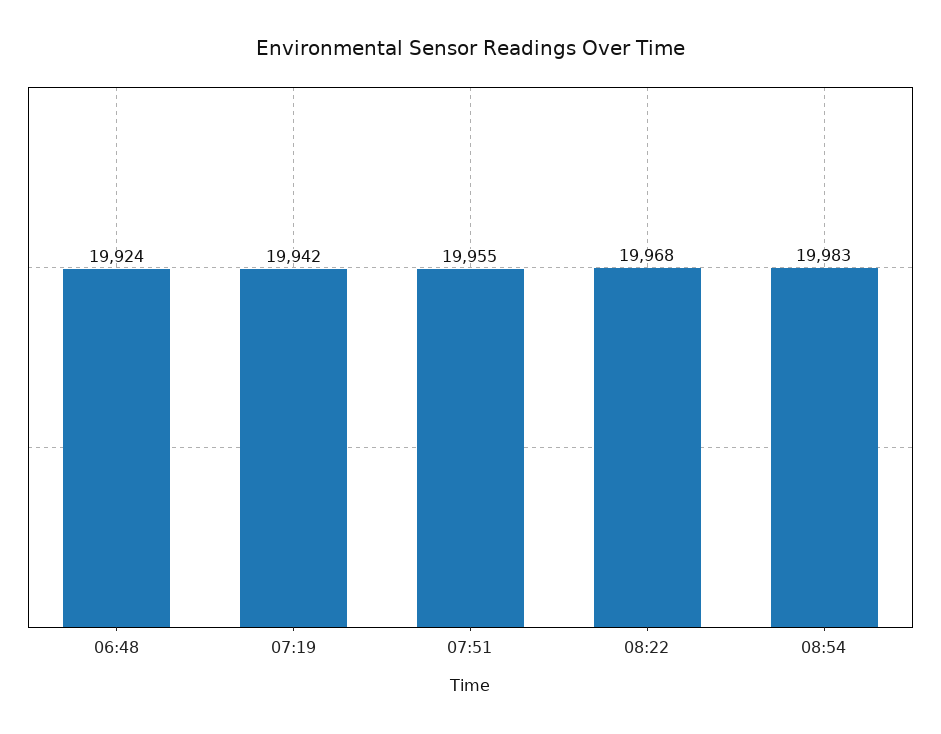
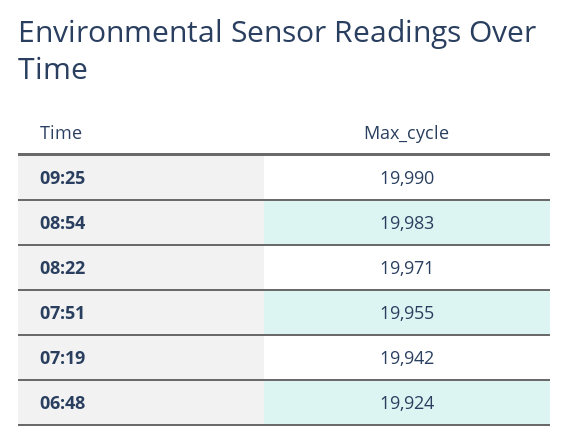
08:22: 19968 -> 19971
09:25: none -> 19990

